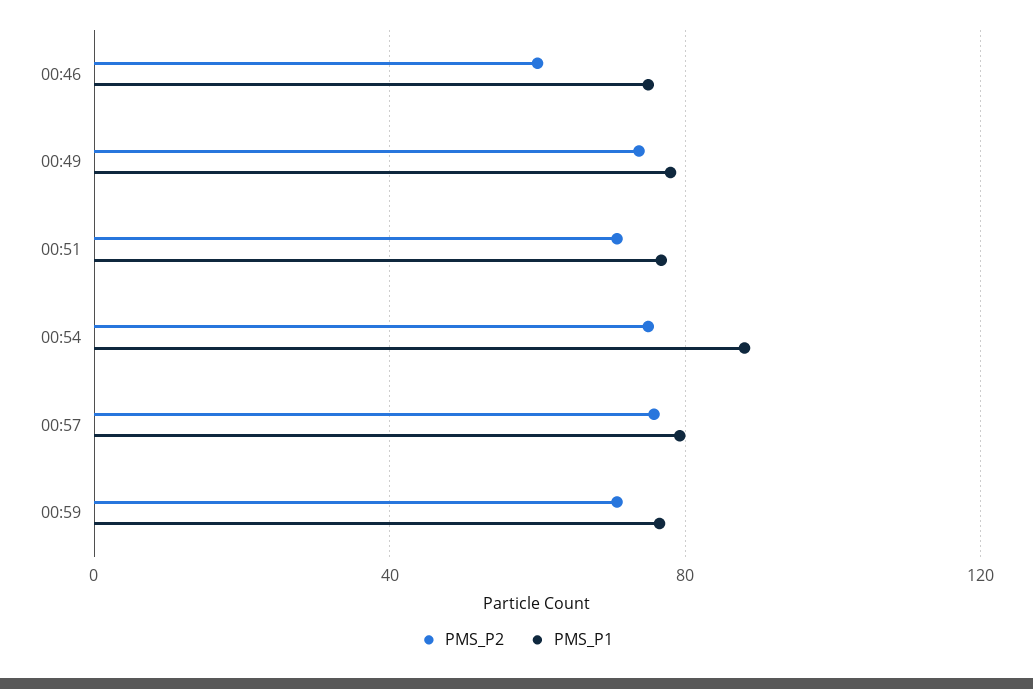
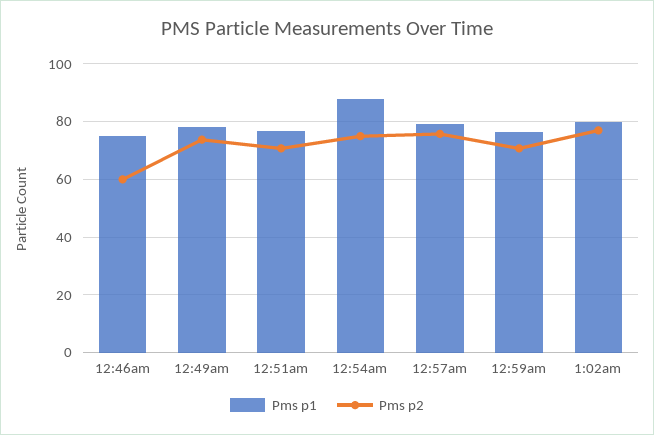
PMS_P1, 1:02am: none -> 80
PMS_P2, 1:02am: none -> 77.5

